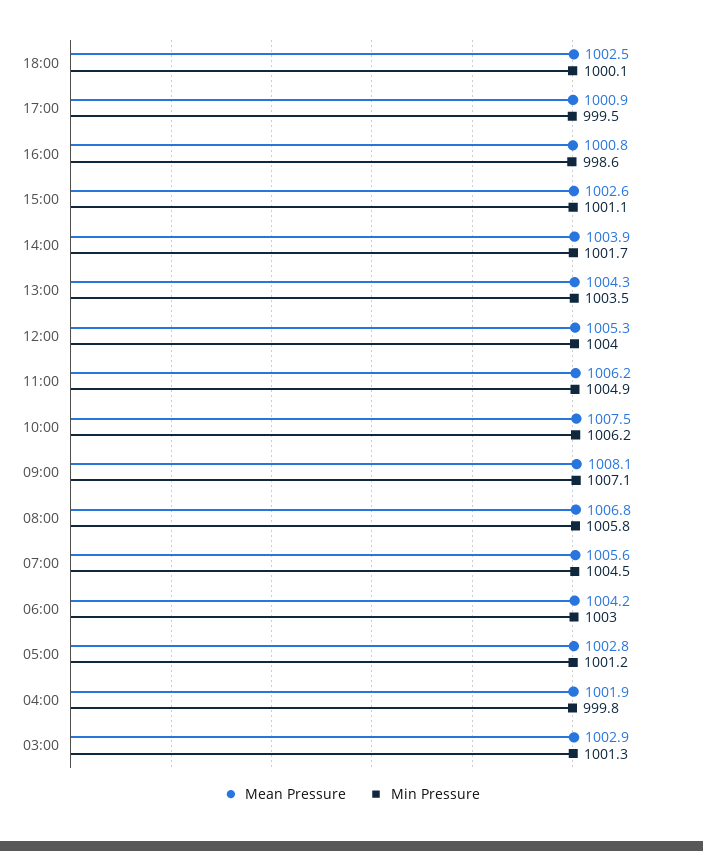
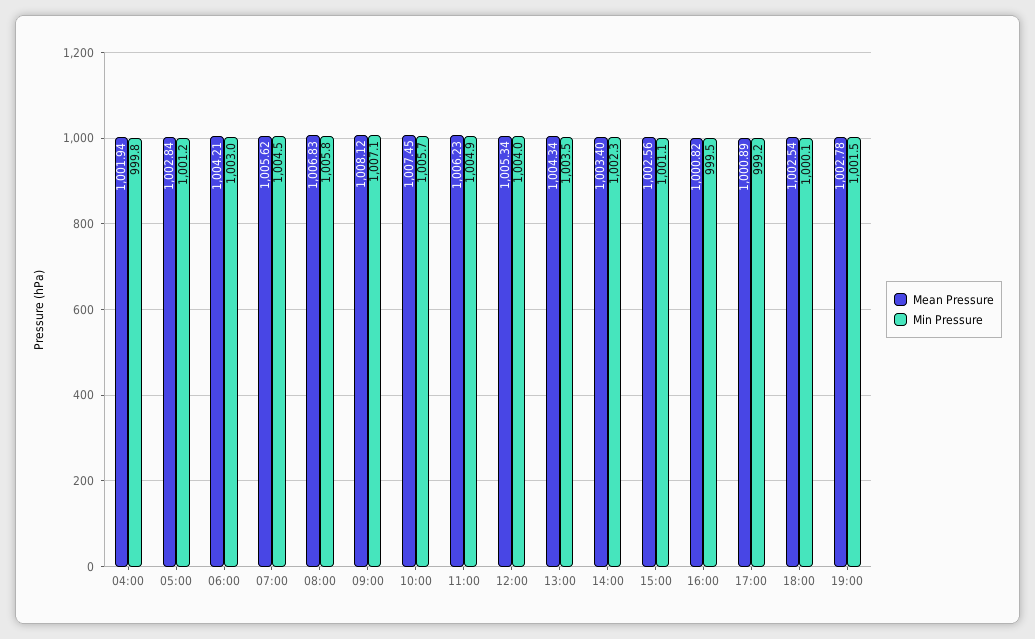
Min Pressure, 17:00: 999.5 -> 999.2
Min Pressure, 16:00: 998.6 -> 999.5
Mean Pressure, 14:00: 1003.9 -> 1003.4
Min Pressure, 14:00: 1001.7 -> 1002.3
Min Pressure, 10:00: 1006.2 -> 1005.7
Mean Pressure, 03:00: 1002.9 -> none
Min Pressure, 03:00: 1001.3 -> none
Mean Pressure, 19:00: none -> 1002.78
Min Pressure, 19:00: none -> 1001.5

